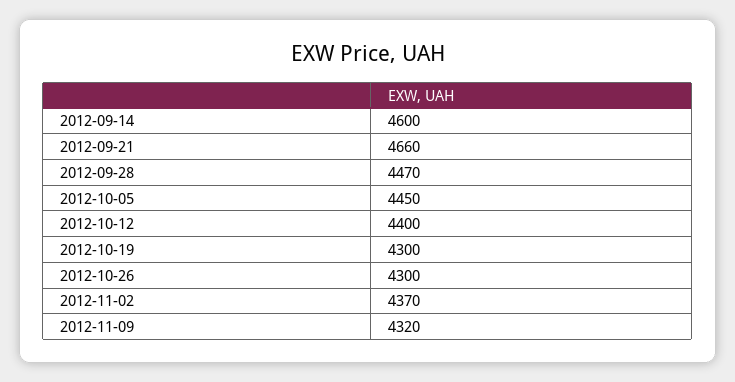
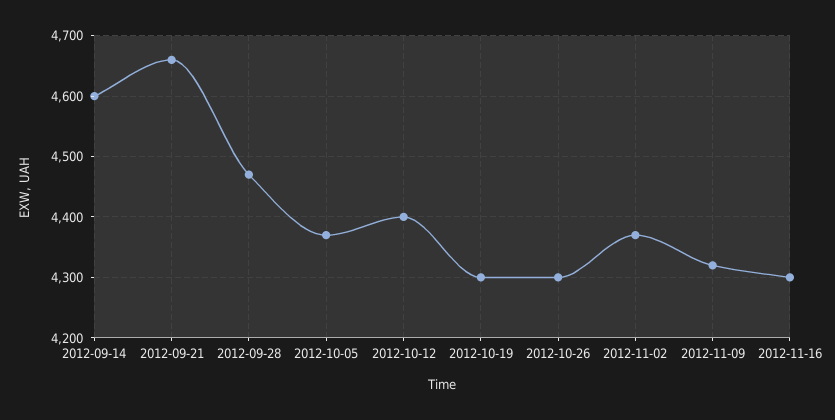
2012-10-05: 4450 -> 4370
2012-11-16: none -> 4300

